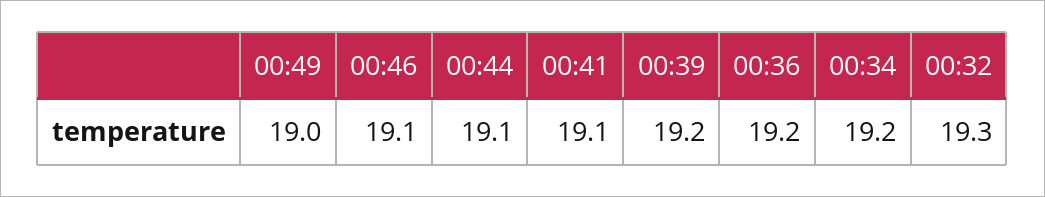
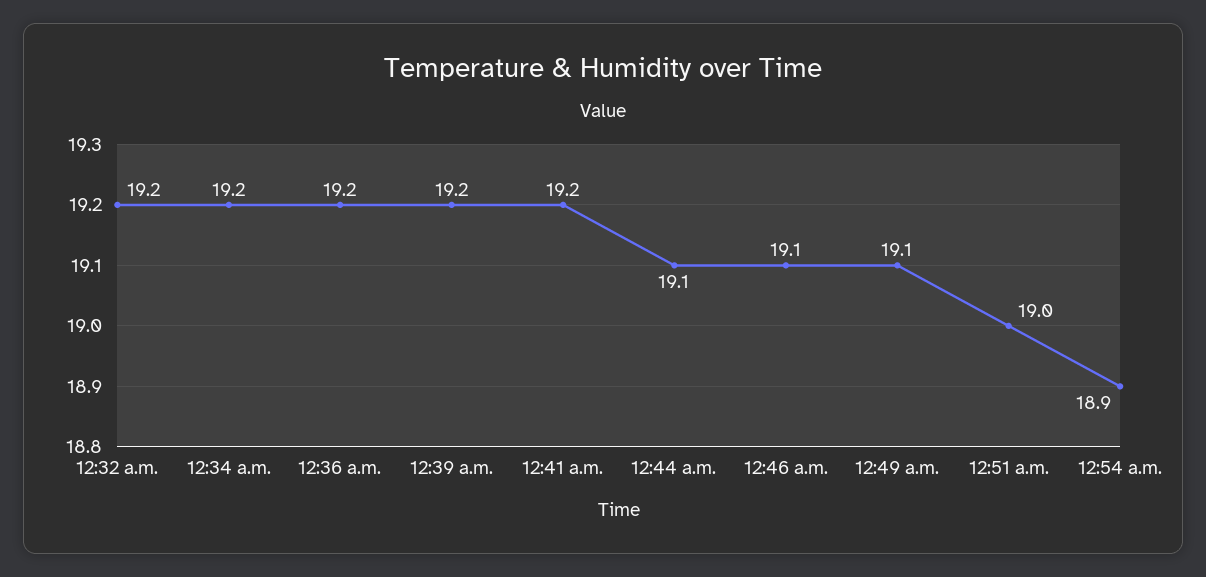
00:49: 19 -> 19.1
00:41: 19.1 -> 19.2
00:32: 19.3 -> 19.2
12:51 a.m.: none -> 19
12:54 a.m.: none -> 18.9

